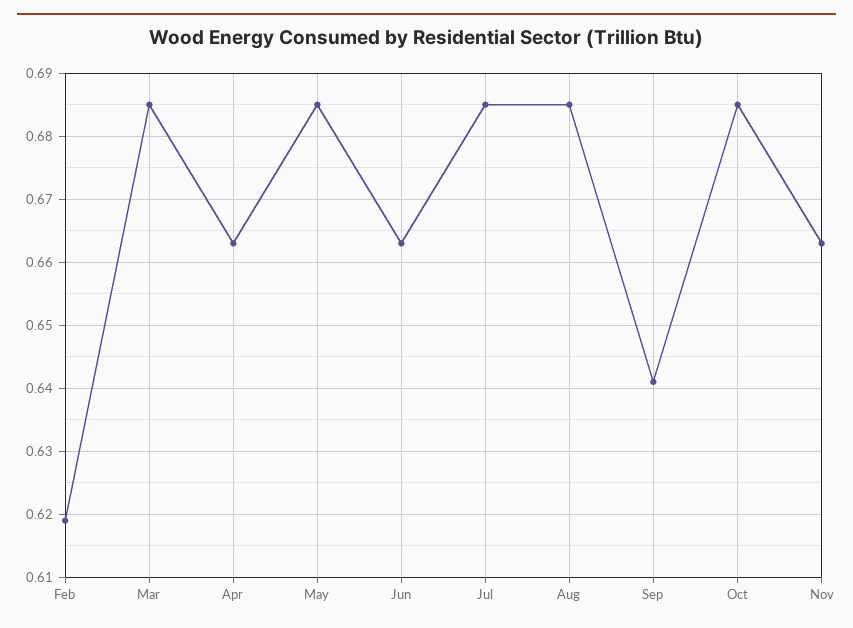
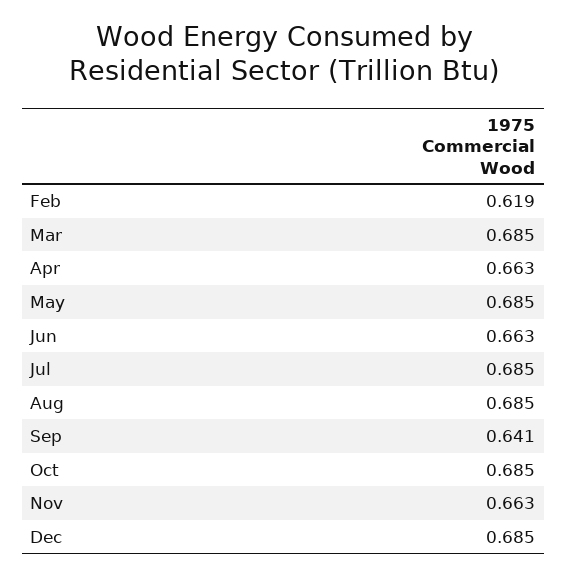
Dec: none -> 0.685

